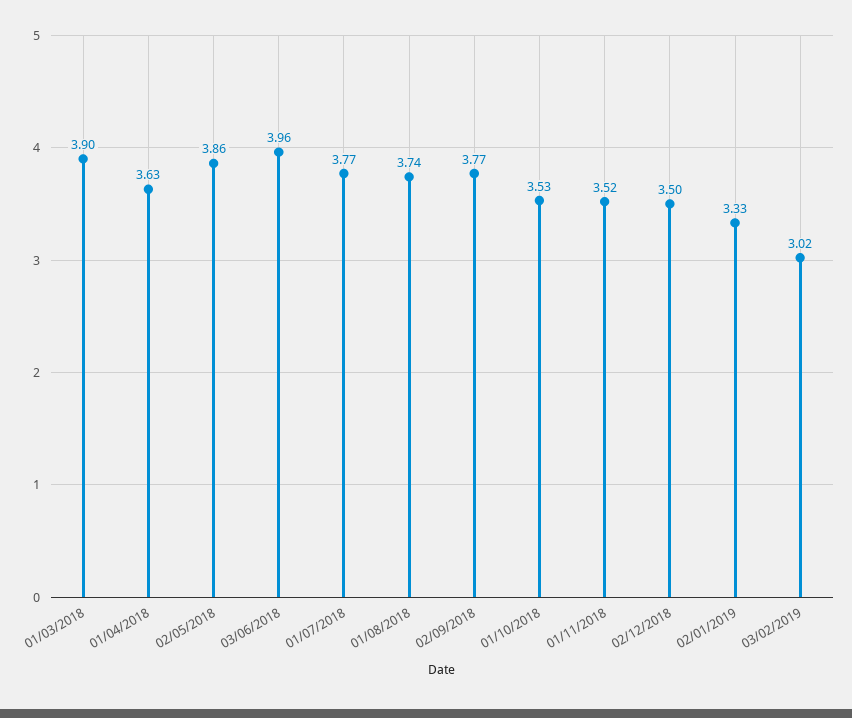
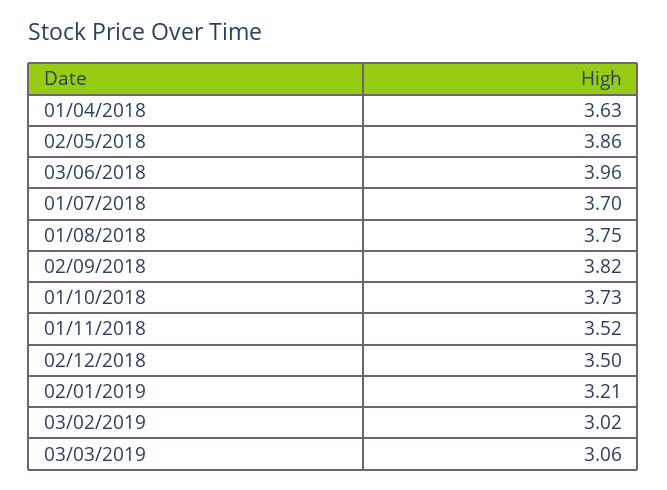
01/03/2018: 3.9 -> none
01/07/2018: 3.77 -> 3.7
01/08/2018: 3.74 -> 3.75
02/09/2018: 3.77 -> 3.82
01/10/2018: 3.53 -> 3.73
02/01/2019: 3.33 -> 3.21
03/03/2019: none -> 3.06

